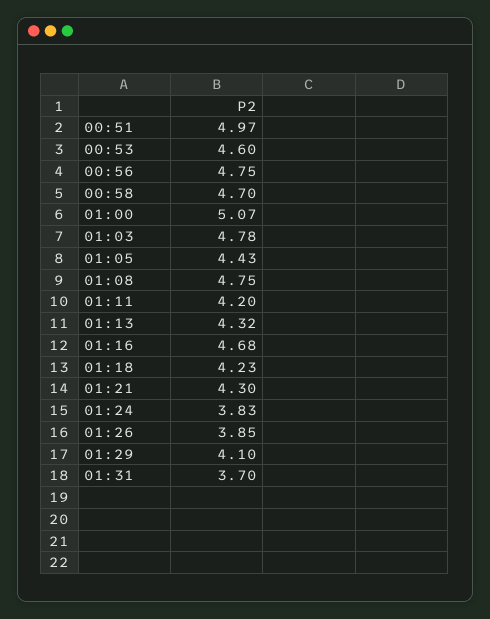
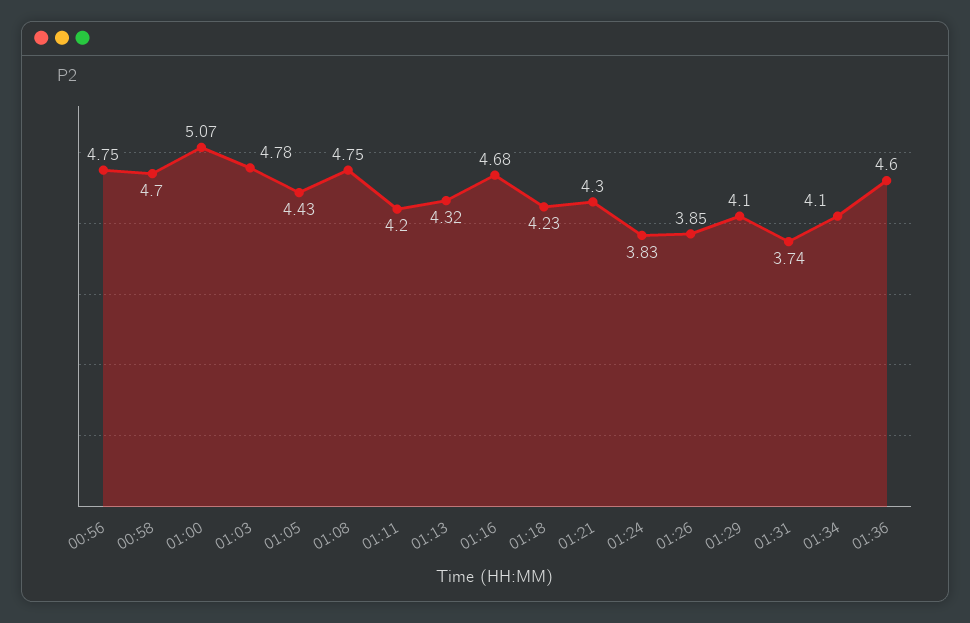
00:51: 4.97 -> none
00:53: 4.6 -> none
01:31: 3.7 -> 3.74
01:34: none -> 4.1
01:36: none -> 4.6

